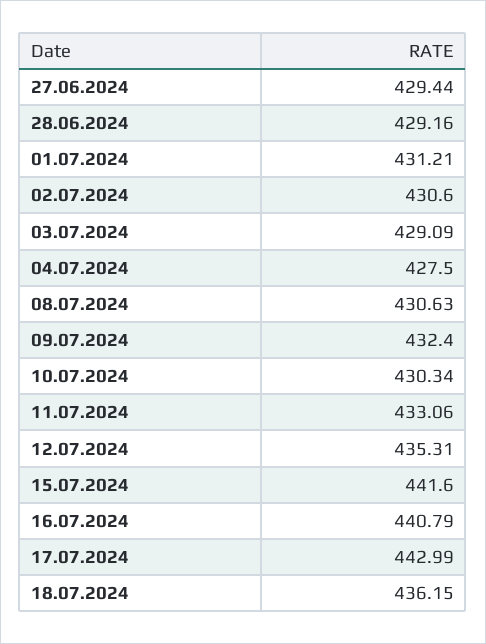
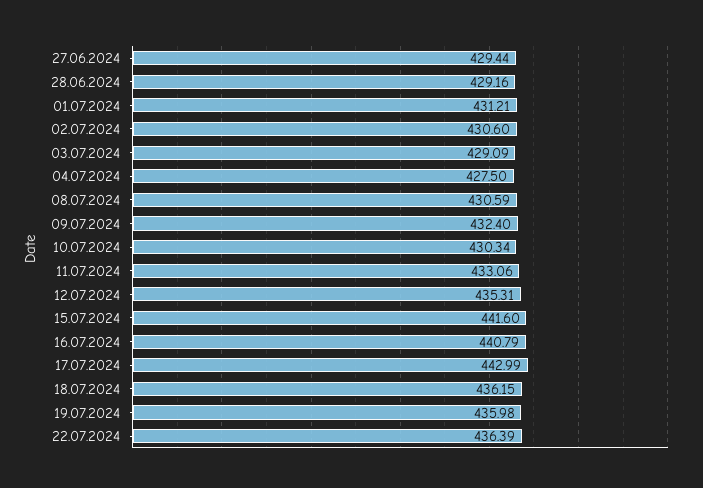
08.07.2024: 430.63 -> 430.59
19.07.2024: none -> 435.98
22.07.2024: none -> 436.39

